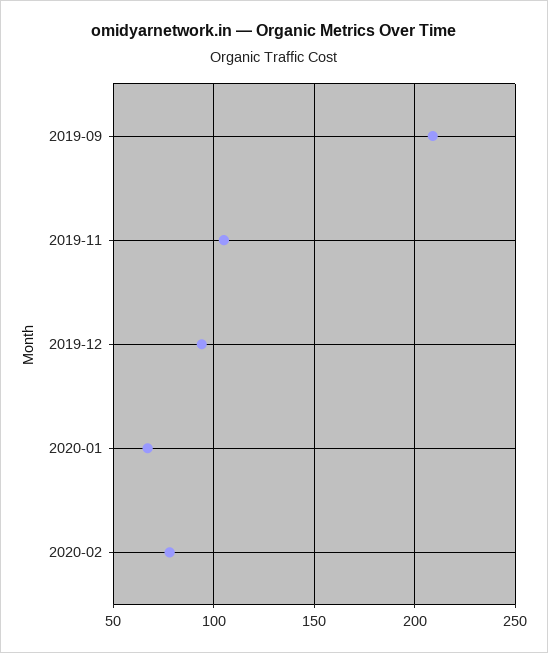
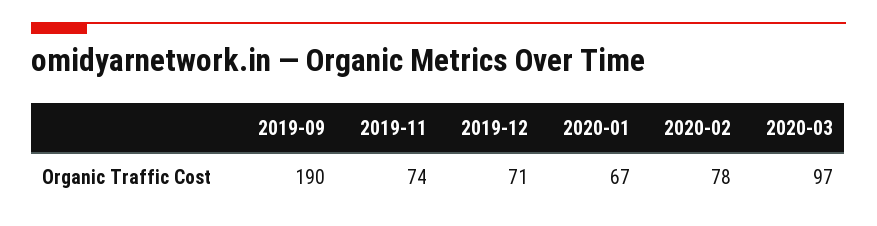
2019-09: 210 -> 190
2019-11: 105 -> 74
2019-12: 95 -> 71
2020-03: none -> 97

